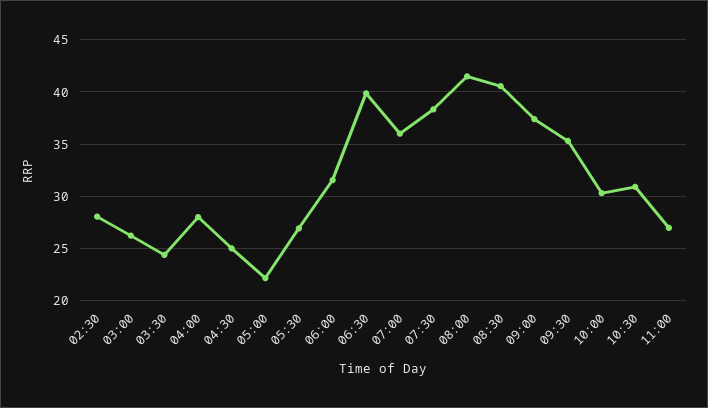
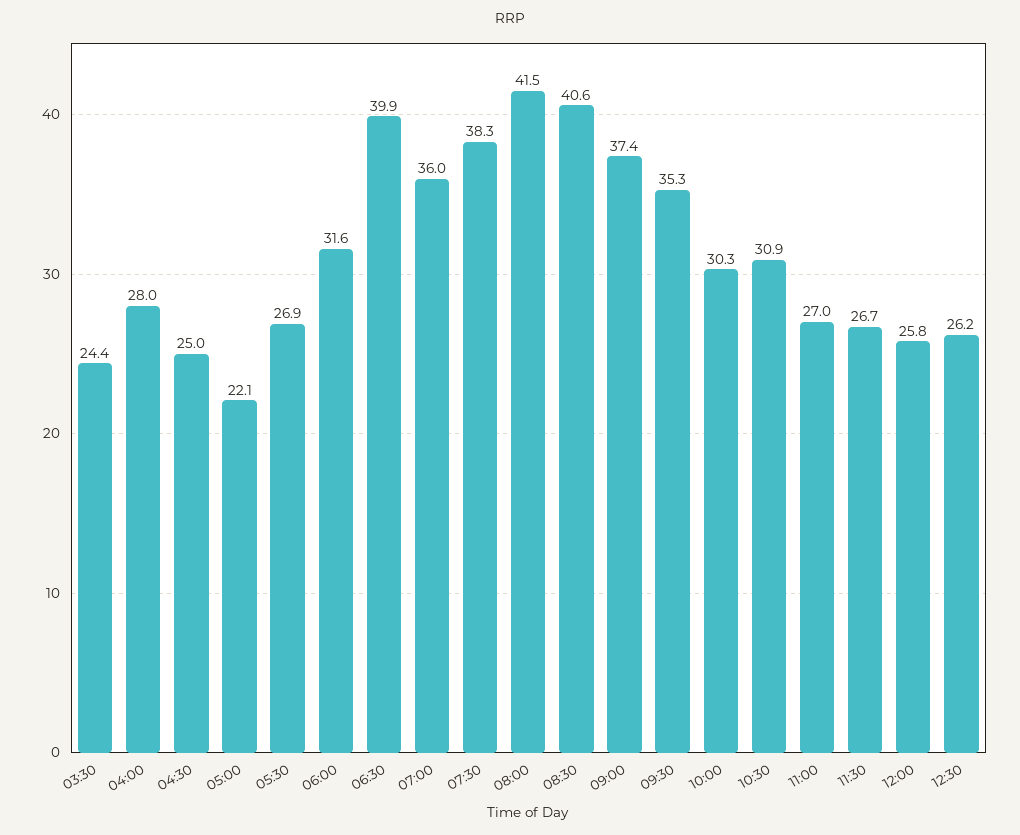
02:30: 28 -> none
03:00: 26 -> none
11:30: none -> 26.7
12:00: none -> 25.8
12:30: none -> 26.2

